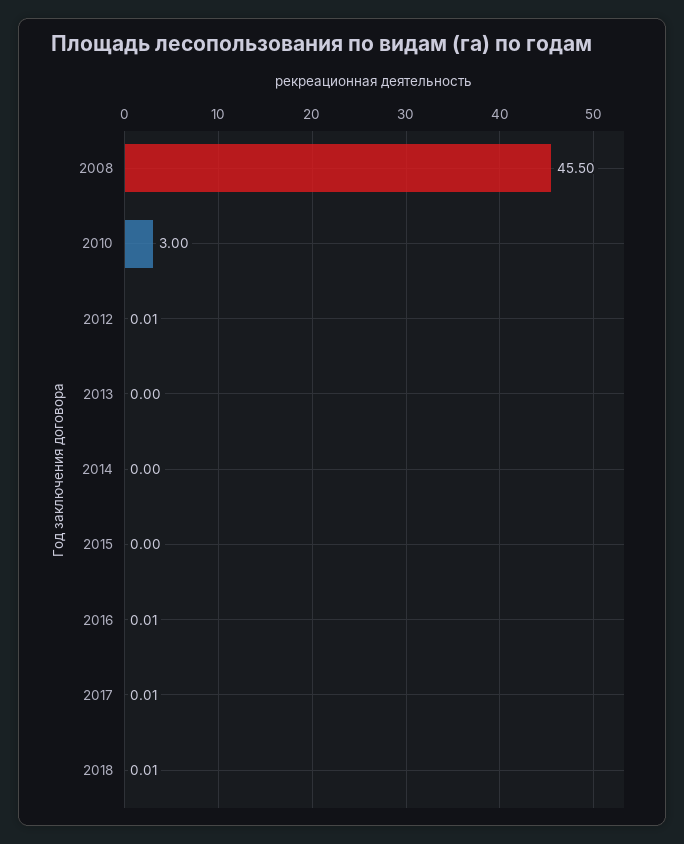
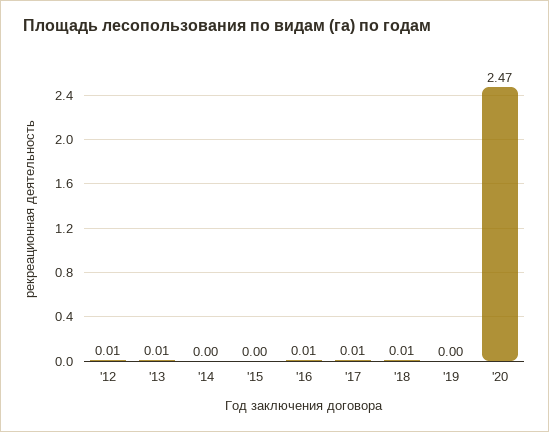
2008: 45.5 -> none
2010: 3 -> none
2013: 0 -> 0.01
'19: none -> 0
'20: none -> 2.47

